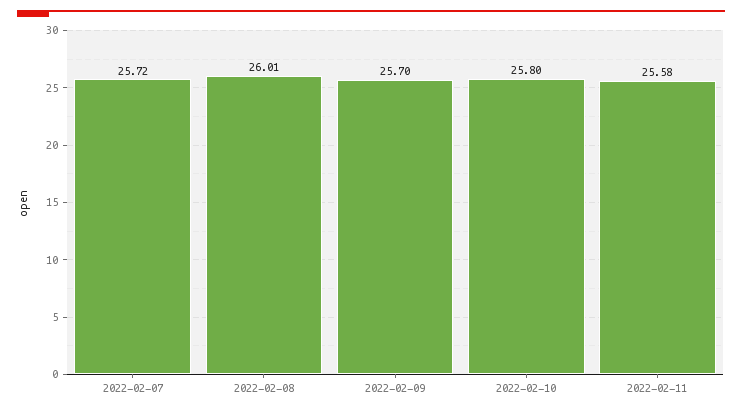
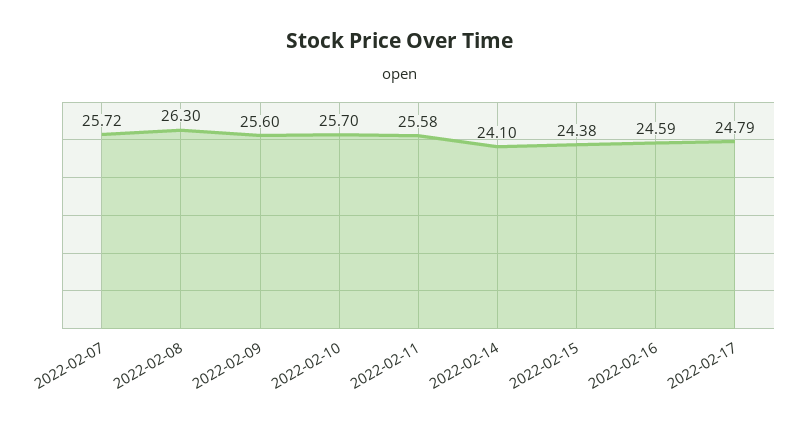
2022-02-08: 26.01 -> 26.3
2022-02-09: 25.7 -> 25.6
2022-02-10: 25.8 -> 25.7
2022-02-14: none -> 24.1
2022-02-15: none -> 24.38
2022-02-16: none -> 24.59
2022-02-17: none -> 24.79

